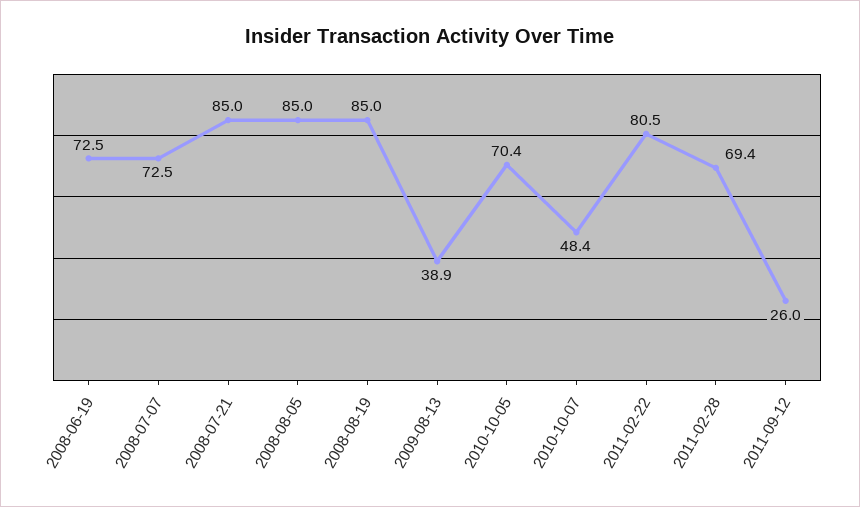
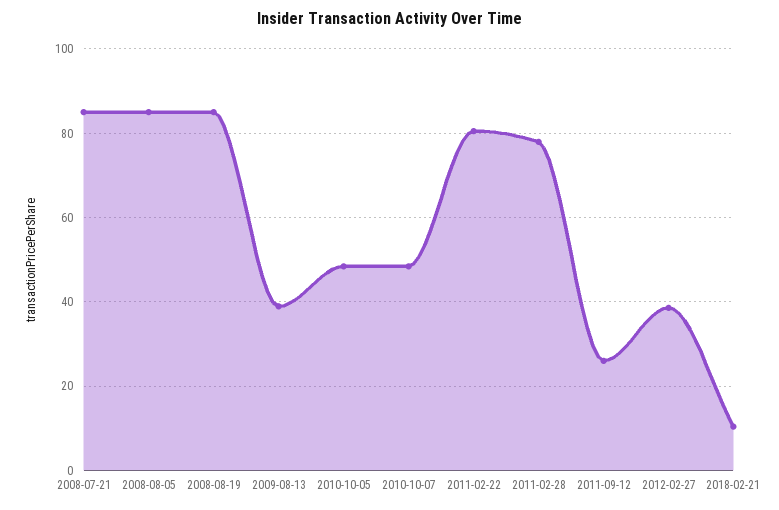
2008-06-19: 72.5 -> none
2008-07-07: 72.5 -> none
2010-10-05: 70.4 -> 48
2011-02-28: 69.4 -> 78
2012-02-27: none -> 38
2018-02-21: none -> 10

